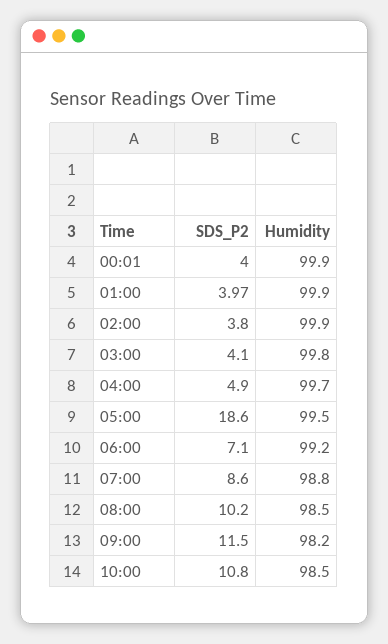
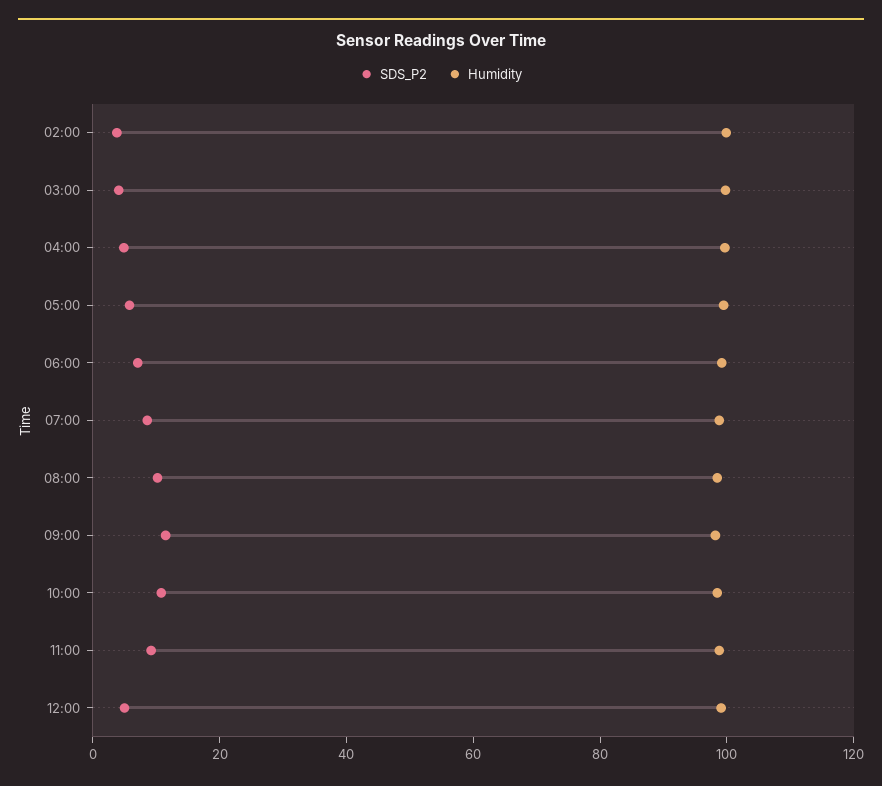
SDS_P2, 00:01: 4 -> none
Humidity, 00:01: 99.9 -> none
SDS_P2, 01:00: 3.97 -> none
Humidity, 01:00: 99.9 -> none
SDS_P2, 05:00: 18.6 -> 5
SDS_P2, 11:00: none -> 10
Humidity, 11:00: none -> 100
SDS_P2, 12:00: none -> 5
Humidity, 12:00: none -> 100

